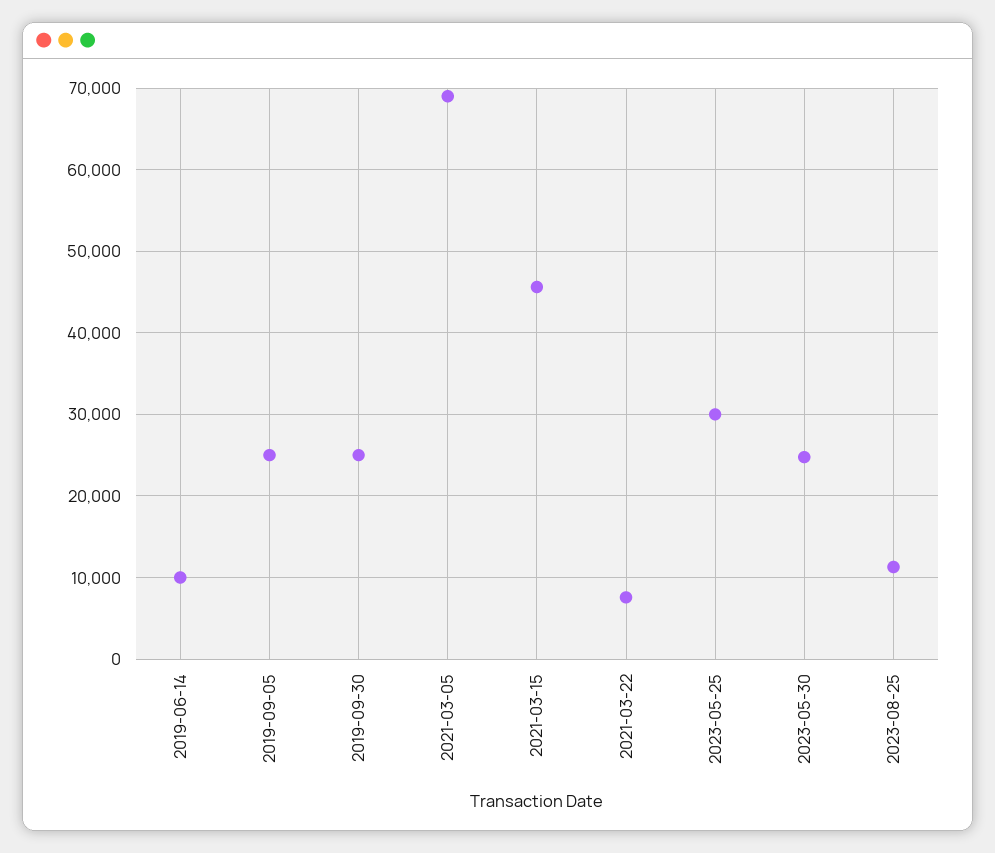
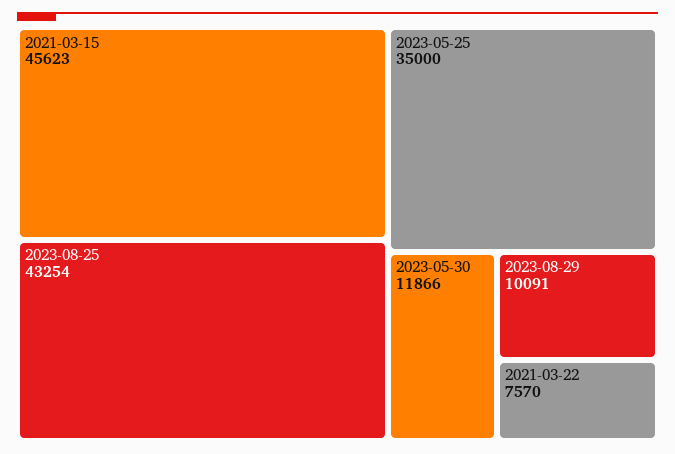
2019-06-14: 10000 -> none
2019-09-05: 25000 -> none
2019-09-30: 25000 -> none
2021-03-05: 69000 -> none
2023-05-25: 30000 -> 35000
2023-05-30: 25000 -> 11866
2023-08-25: 11000 -> 43254
2023-08-29: none -> 10091

